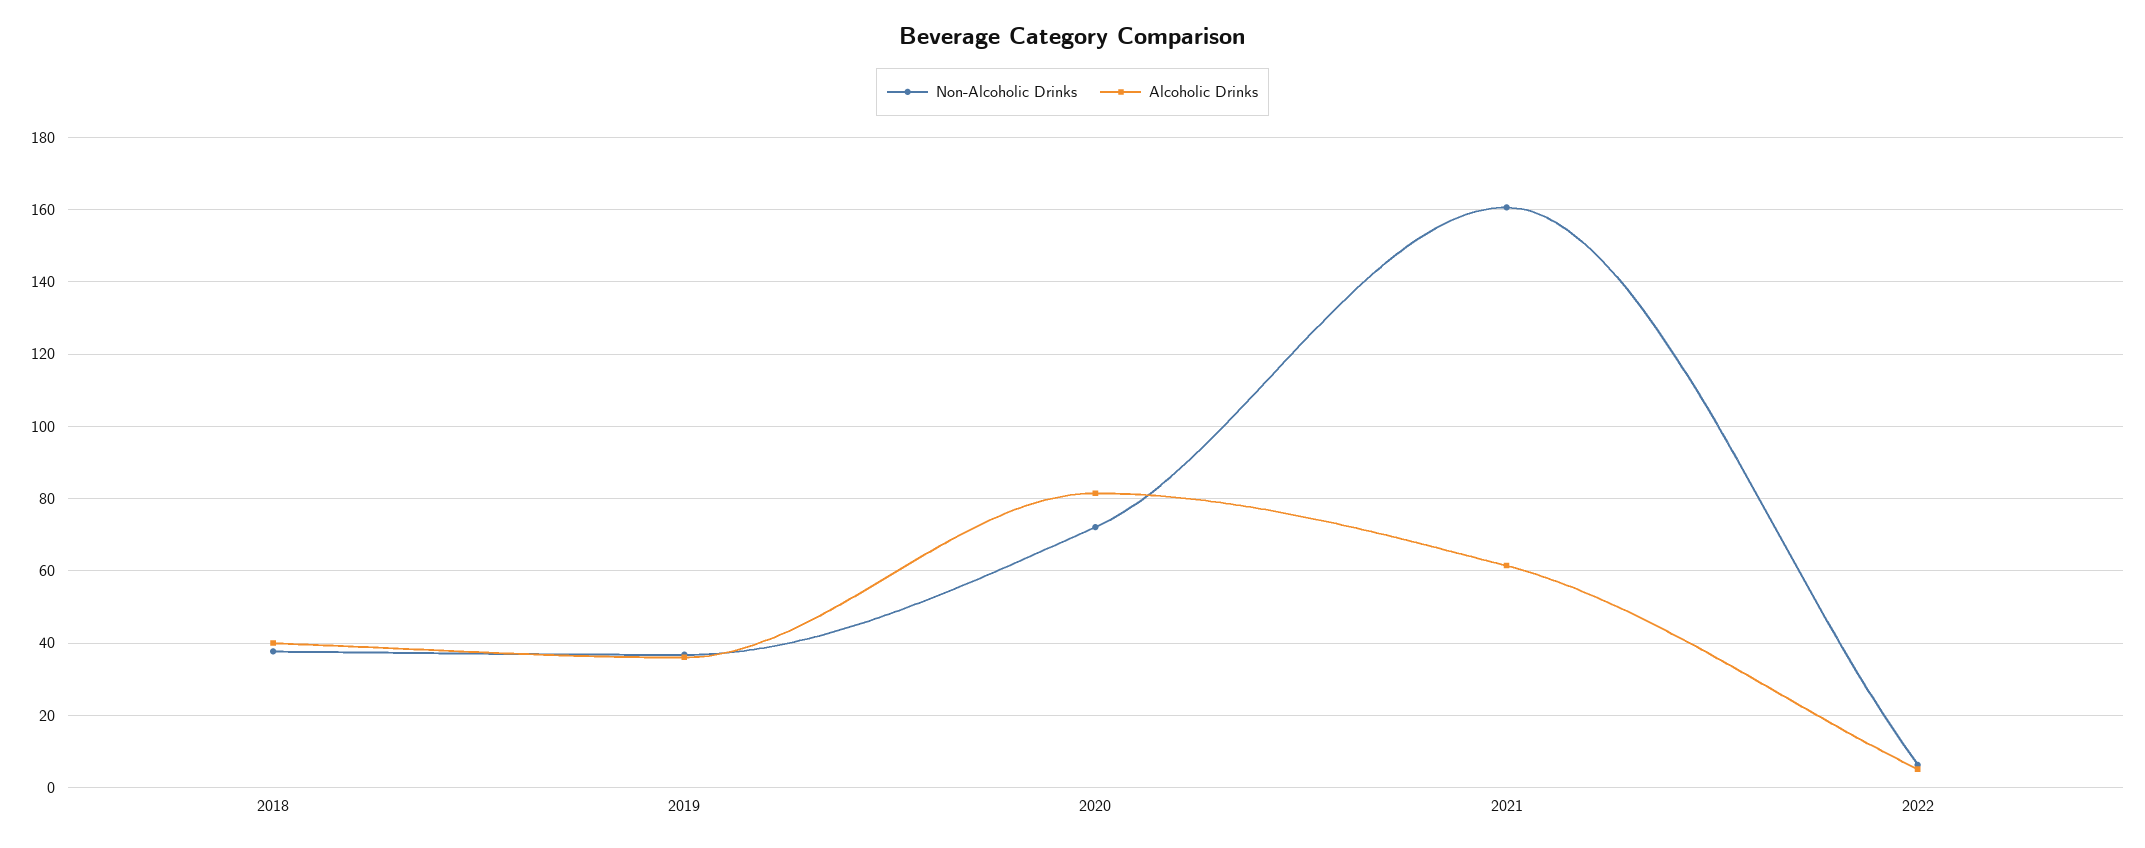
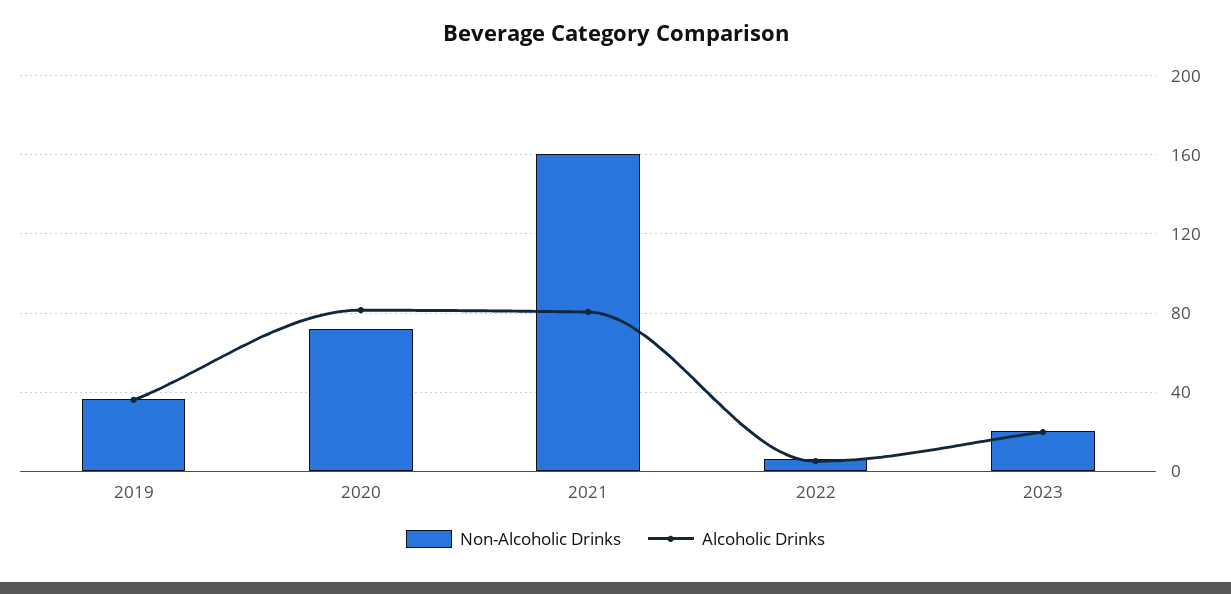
Non-Alcoholic Drinks, 2018: 38 -> none
Alcoholic Drinks, 2018: 40 -> none
Alcoholic Drinks, 2021: 62 -> 80
Non-Alcoholic Drinks, 2023: none -> 20
Alcoholic Drinks, 2023: none -> 20

